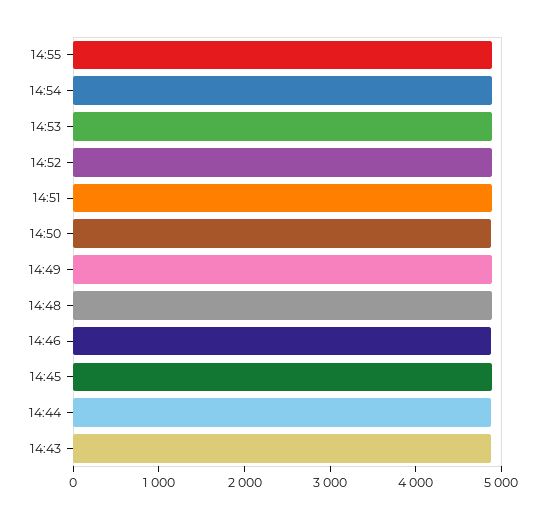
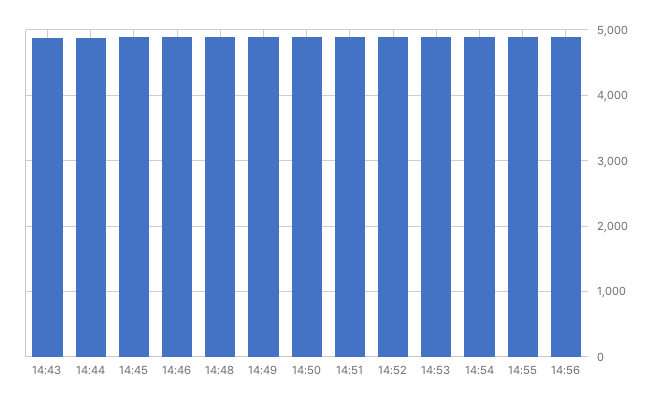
14:56: none -> 4900

